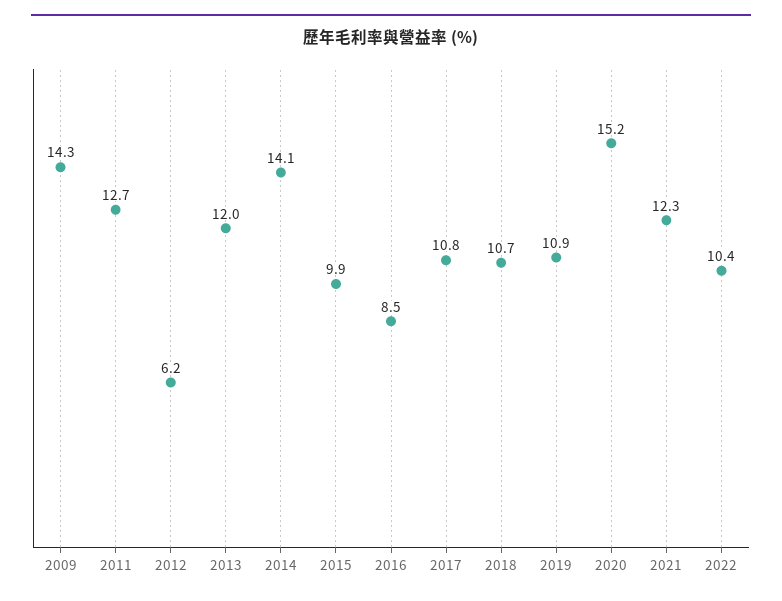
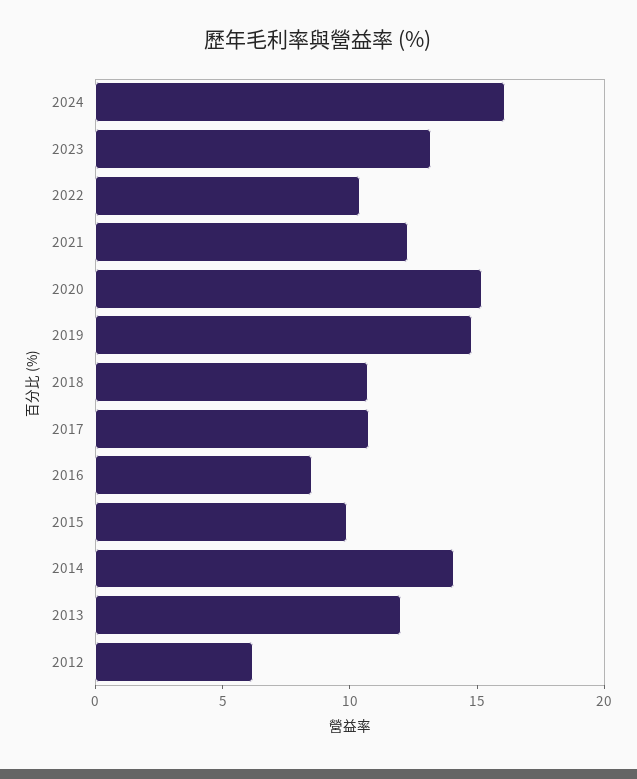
2009: 14.3 -> none
2011: 12.7 -> none
2019: 10.9 -> 15
2024: none -> 16
2023: none -> 13

